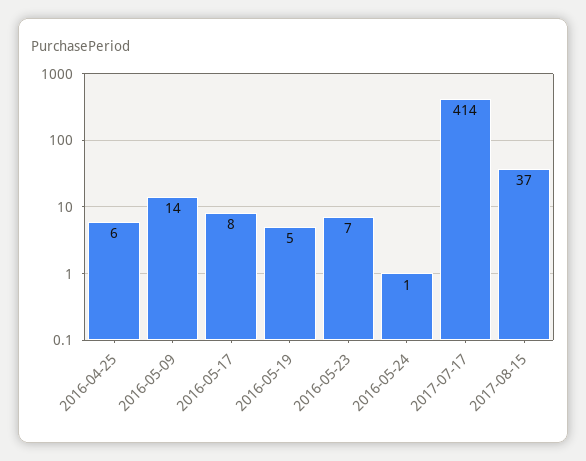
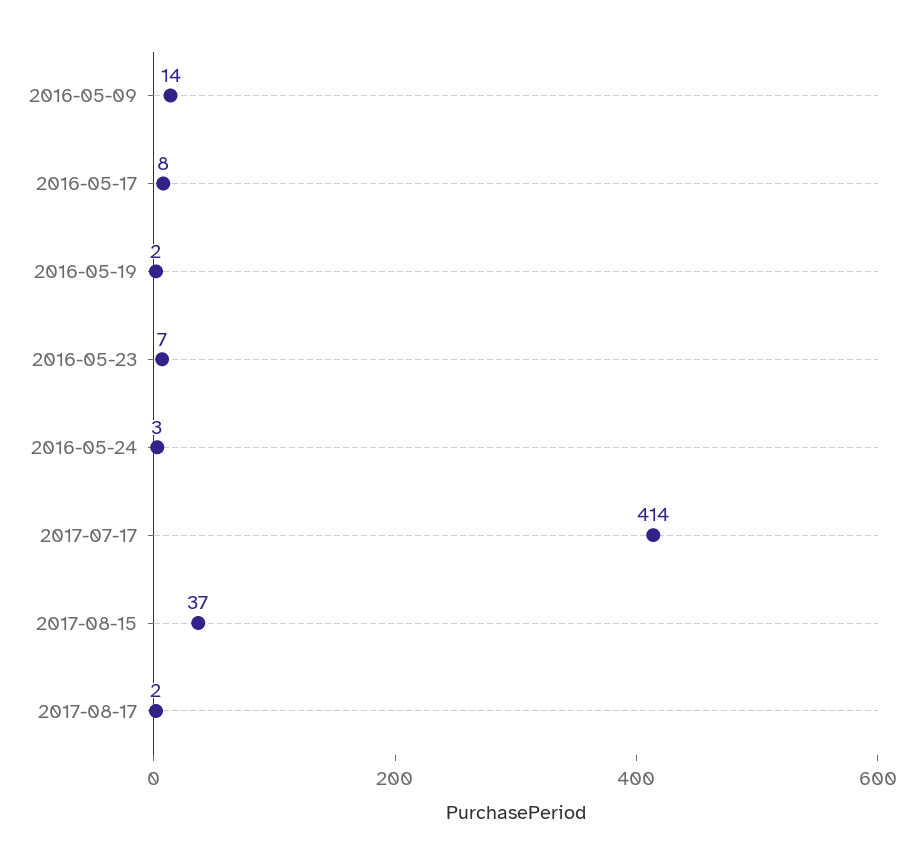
2016-04-25: 6 -> none
2016-05-19: 5 -> 2
2016-05-24: 1 -> 3
2017-08-17: none -> 2

